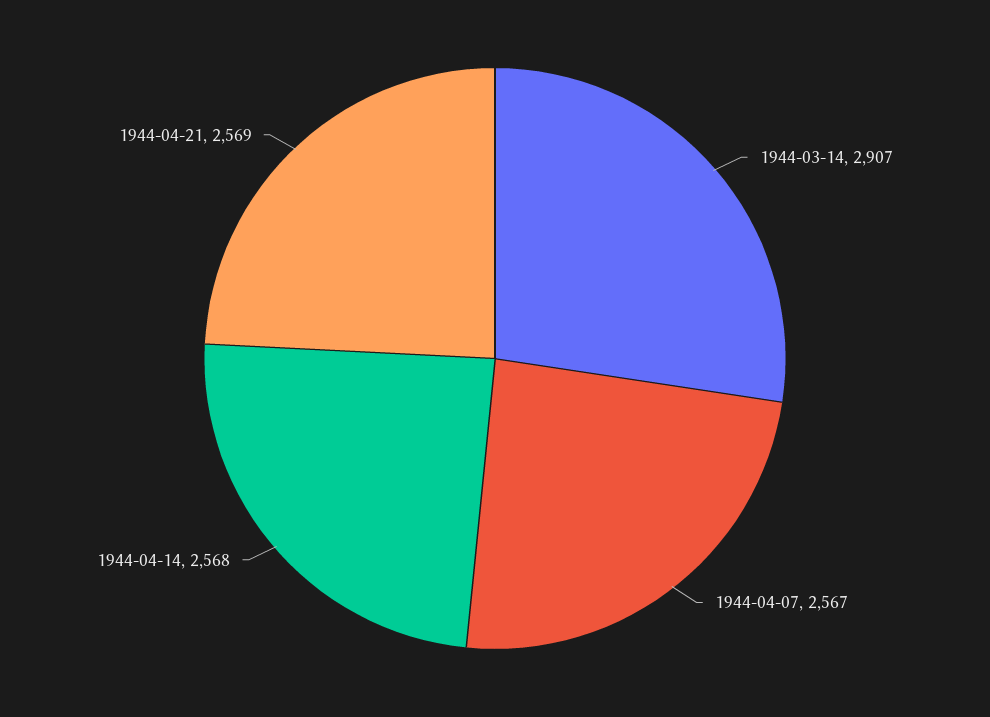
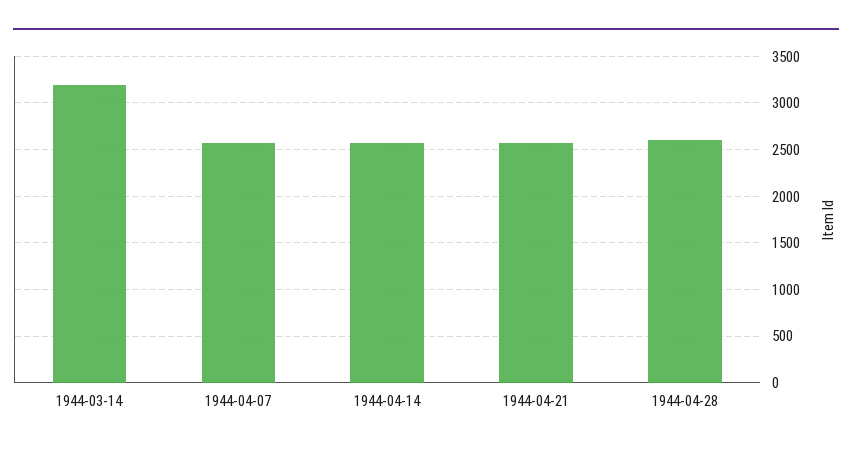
1944-03-14: 2907 -> 3200
1944-04-28: none -> 2600

